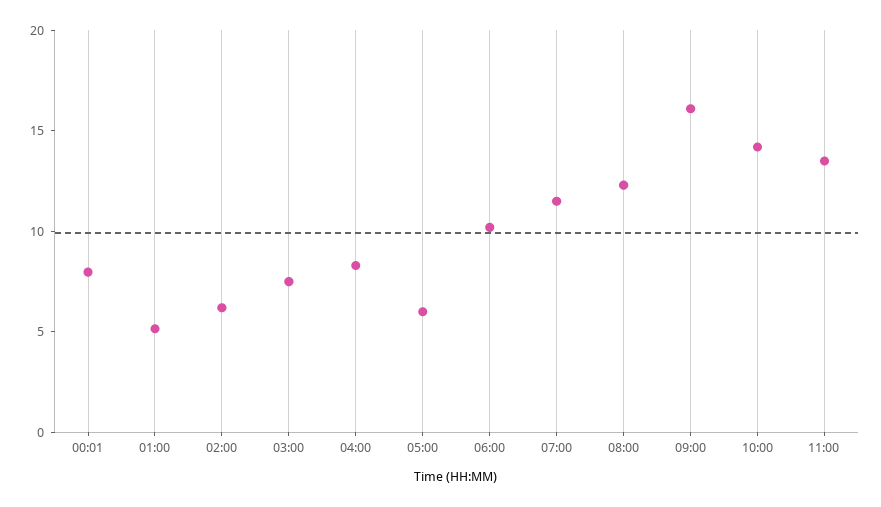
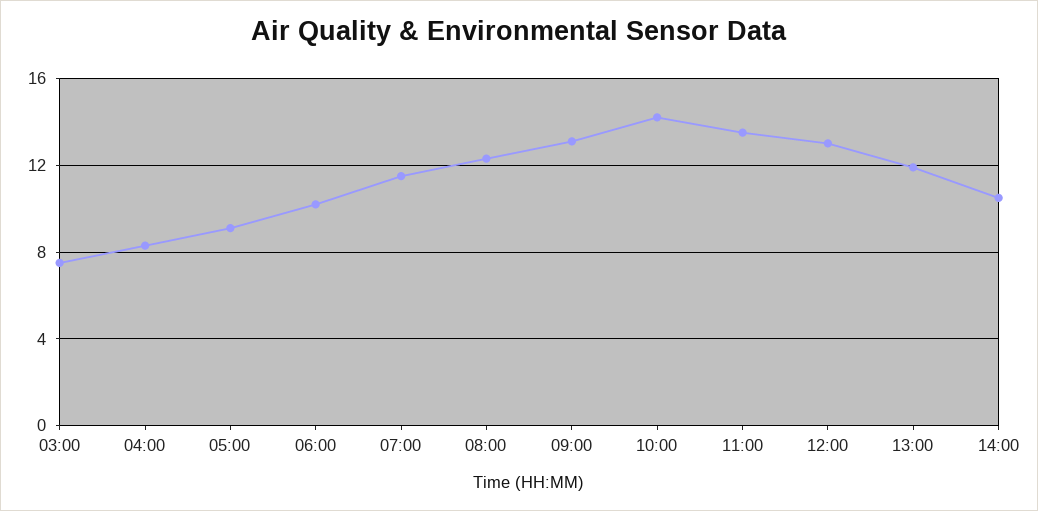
00:01: 8 -> none
01:00: 5 -> none
02:00: 6 -> none
05:00: 6 -> 9
09:00: 16 -> 13
12:00: none -> 13
13:00: none -> 12
14:00: none -> 10.5

